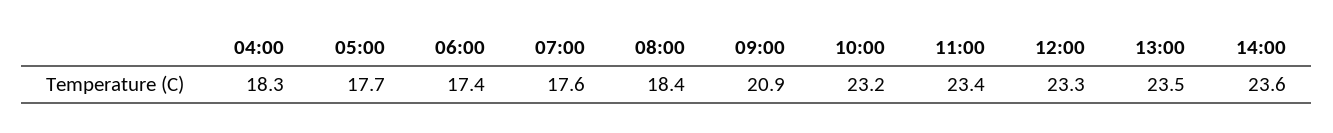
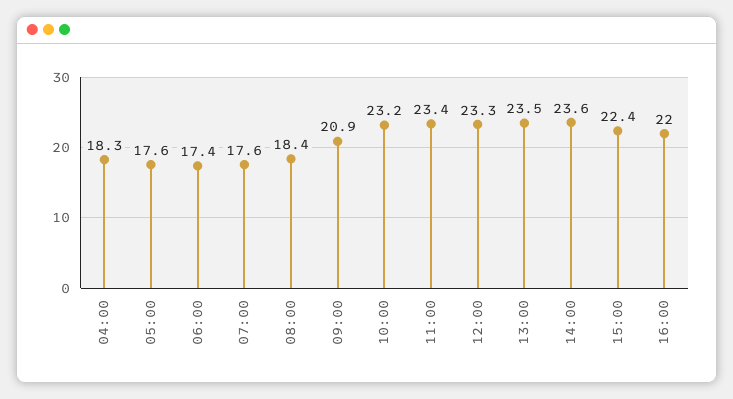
05:00: 17.7 -> 17.6
15:00: none -> 22.4
16:00: none -> 22

